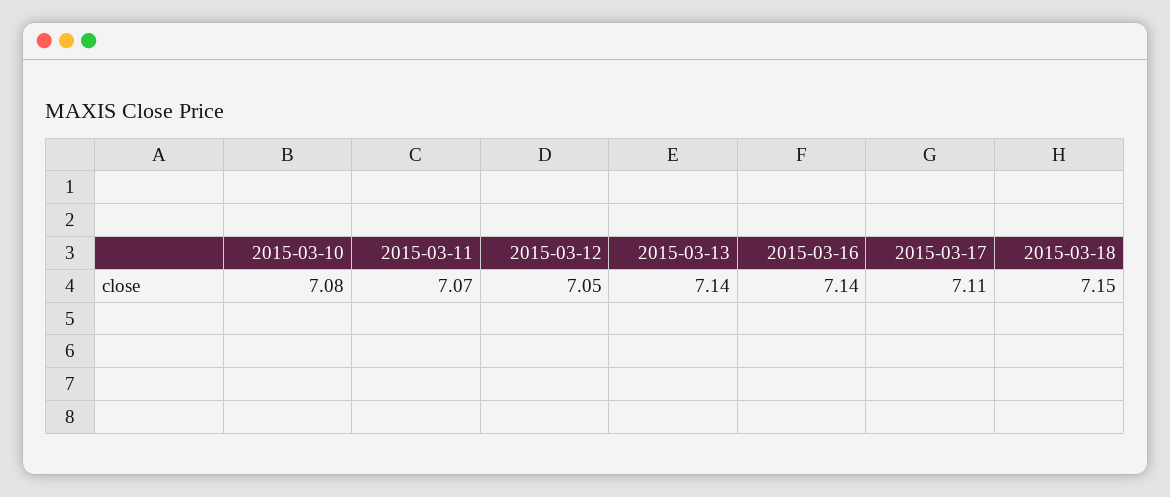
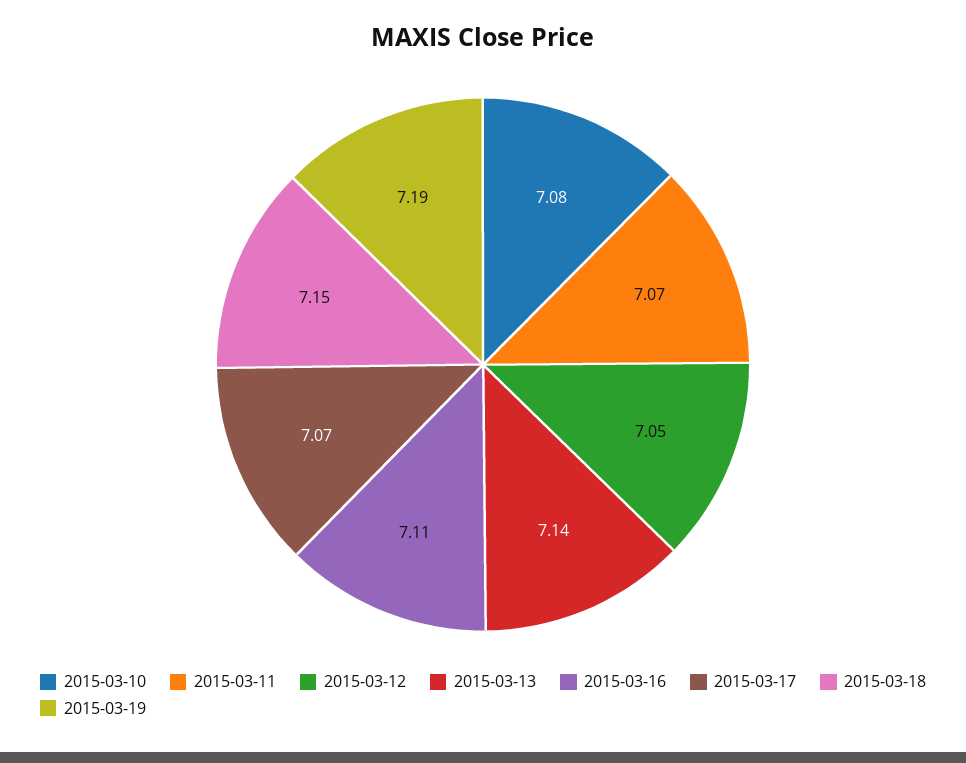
2015-03-16: 7.14 -> 7.11
2015-03-17: 7.11 -> 7.07
2015-03-19: none -> 7.19

